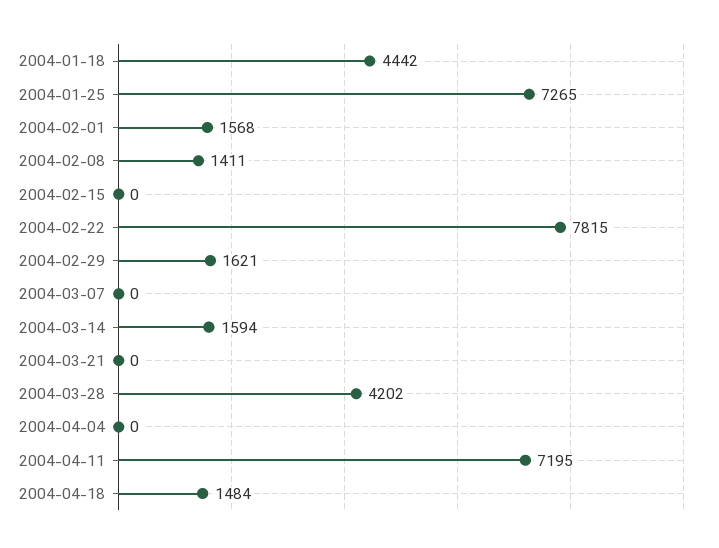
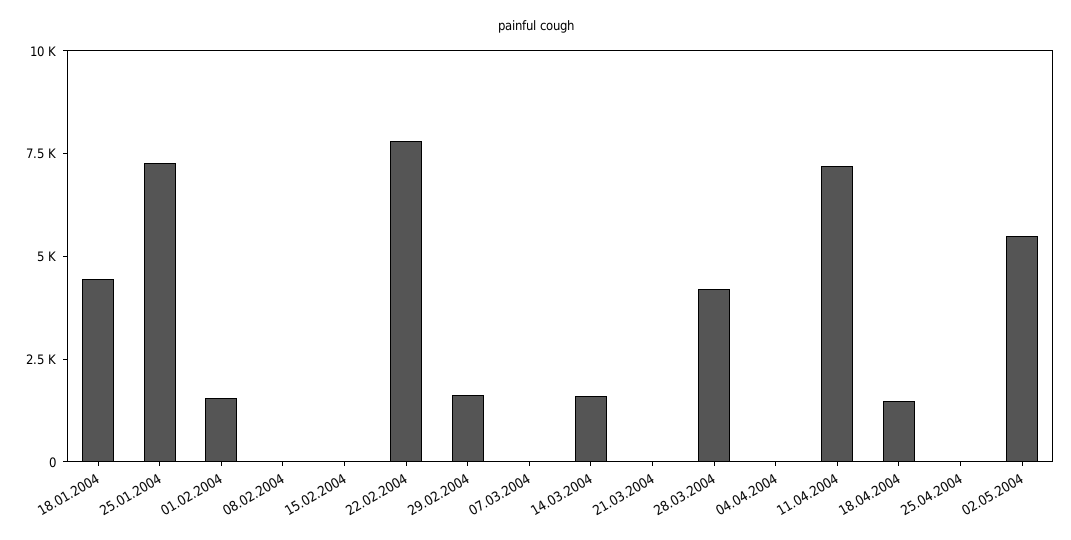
2004-02-08: 1411 -> 0
25.04.2004: none -> 0
02.05.2004: none -> 5500

